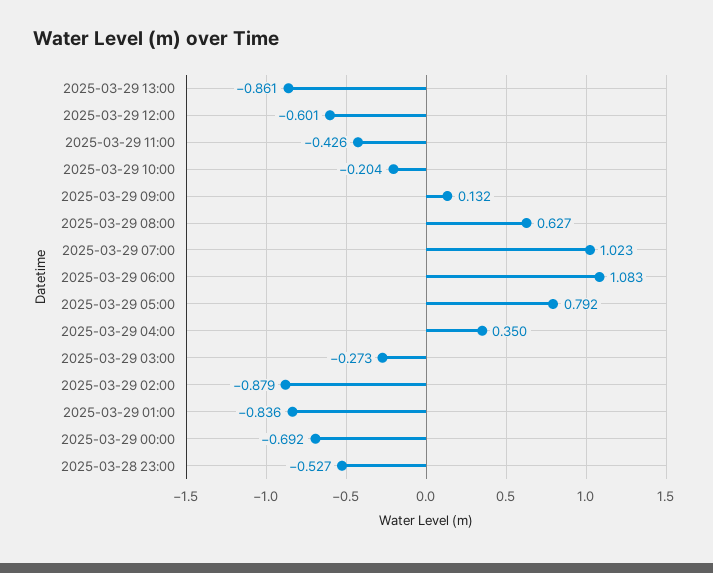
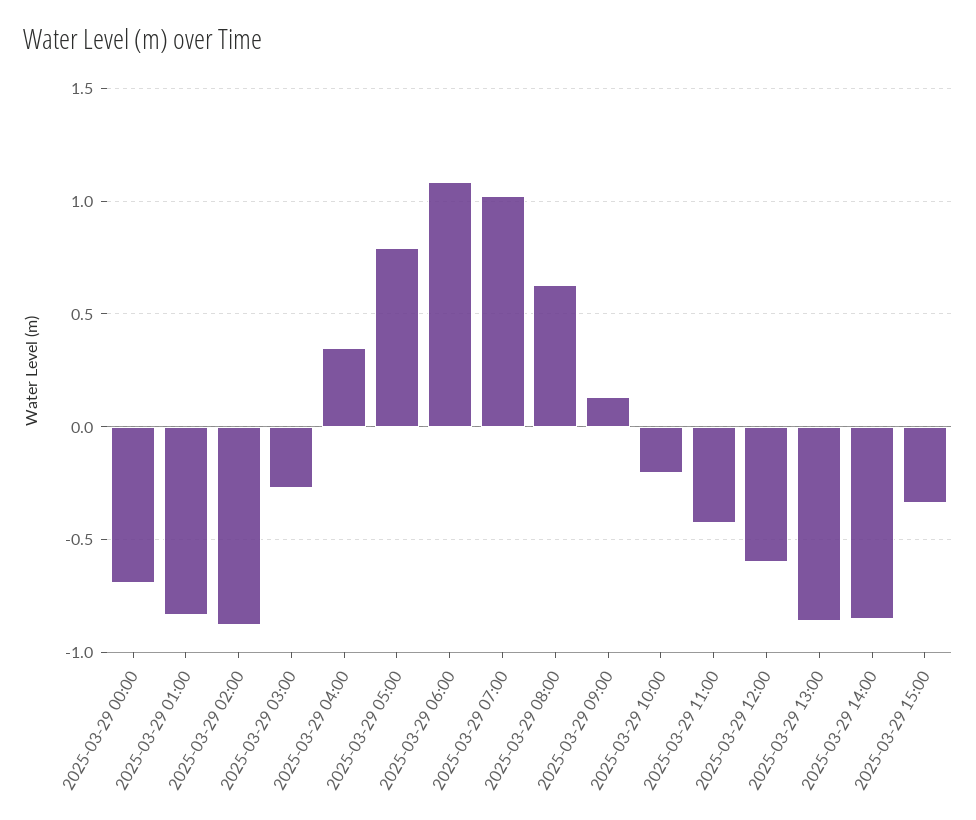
2025-03-28 23:00: -0.527 -> none
2025-03-29 14:00: none -> -0.85
2025-03-29 15:00: none -> -0.35

